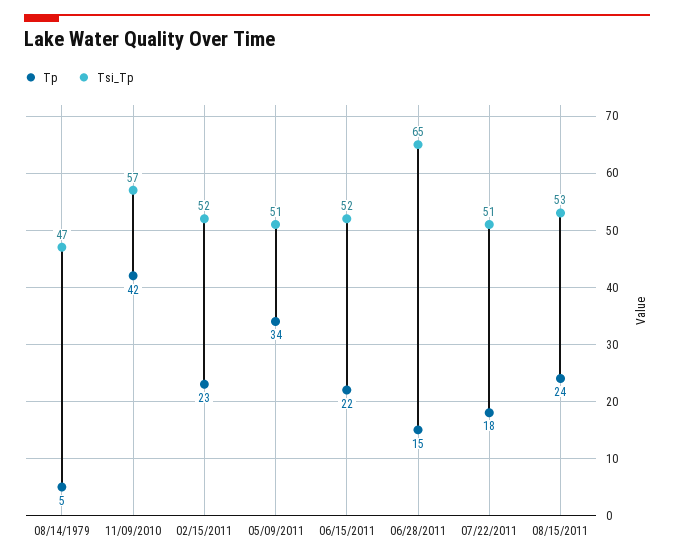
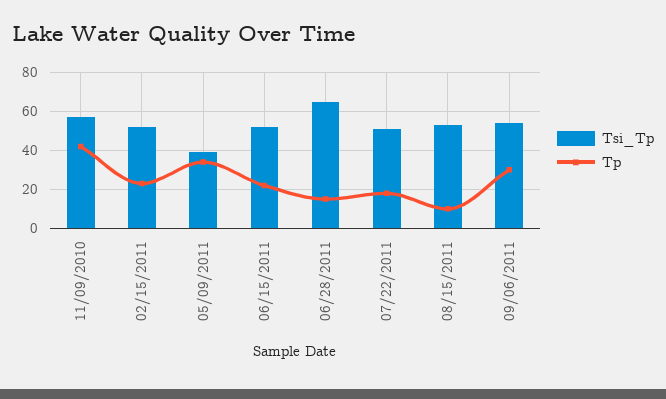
Tp, 08/14/1979: 5 -> none
Tsi_Tp, 08/14/1979: 47 -> none
Tsi_Tp, 05/09/2011: 51 -> 40
Tp, 08/15/2011: 24 -> 10
Tsi_Tp, 09/06/2011: none -> 55
Tp, 09/06/2011: none -> 30

